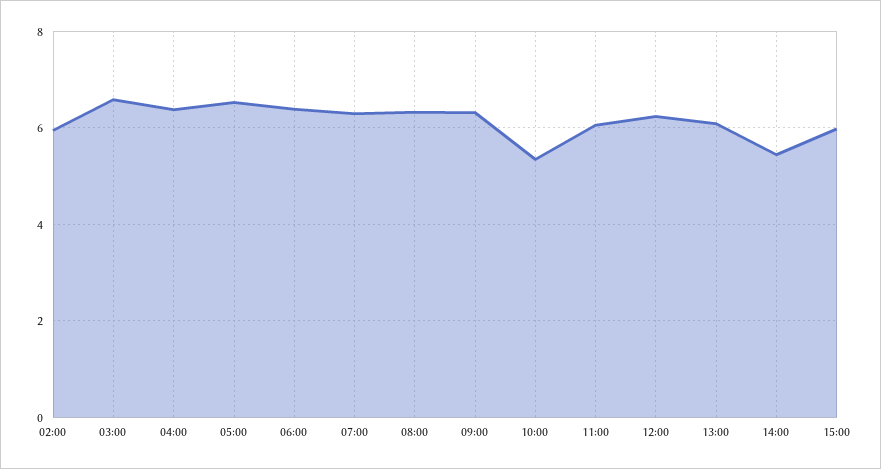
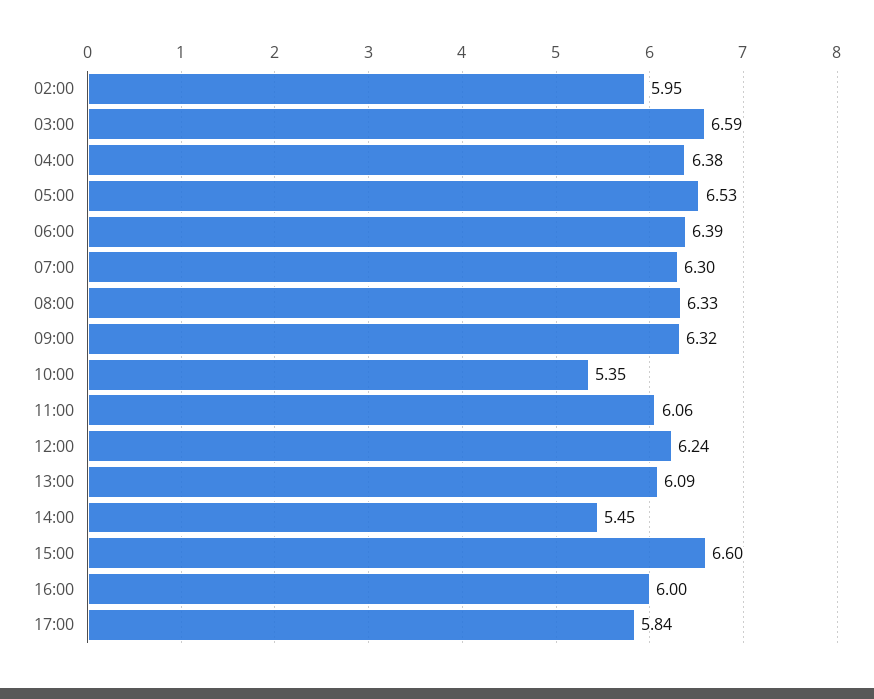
15:00: 6 -> 6.6
16:00: none -> 6
17:00: none -> 5.84

